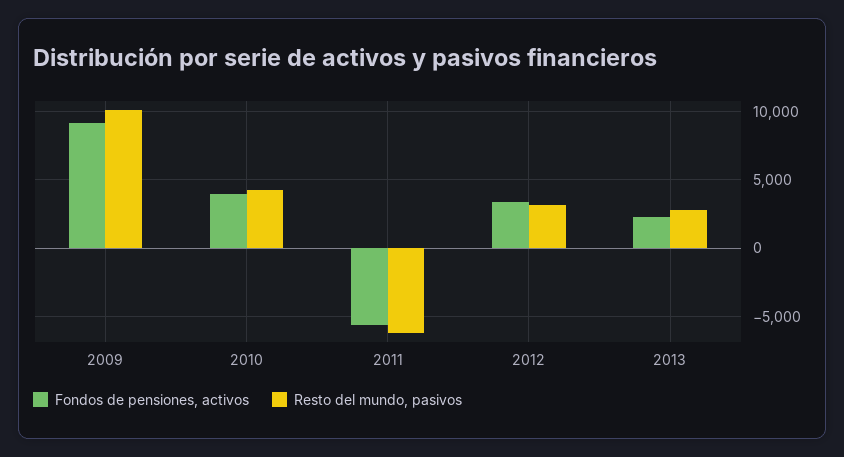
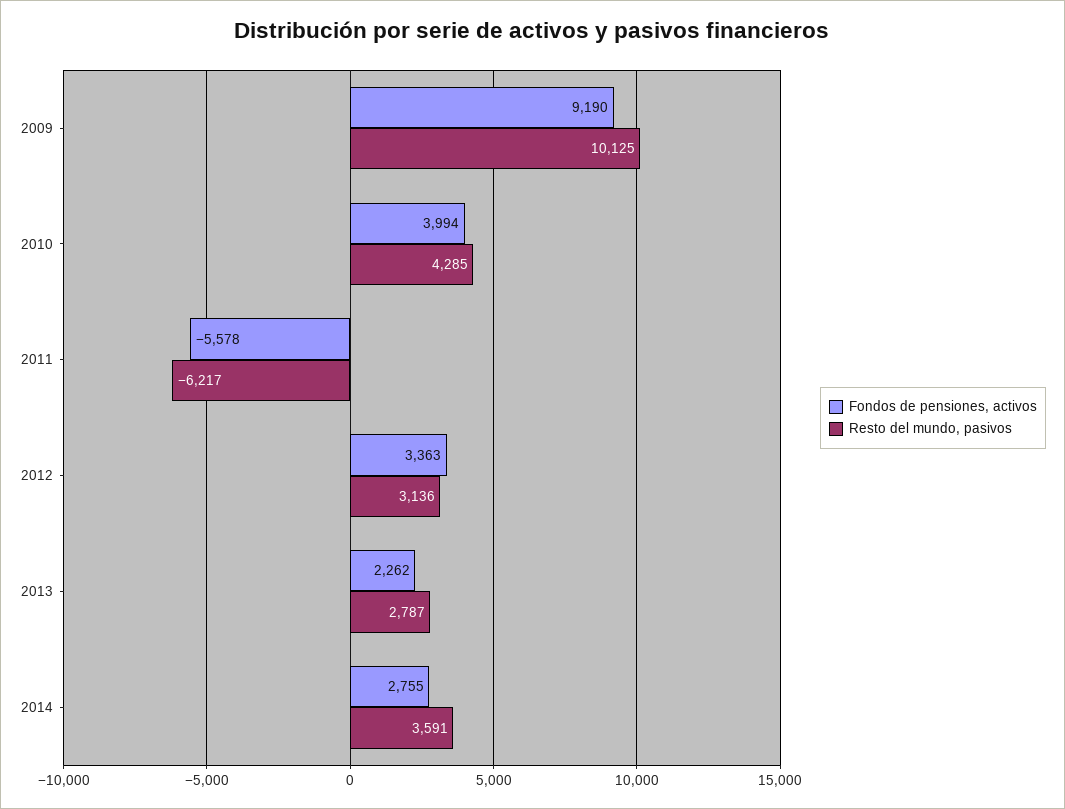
Fondos de pensiones, activos, 2014: none -> 2755
Resto del mundo, pasivos, 2014: none -> 3591

